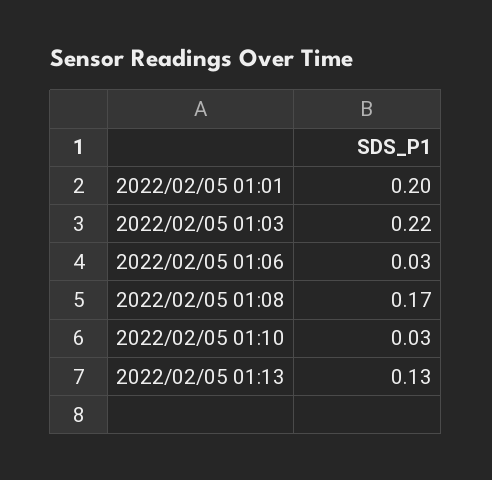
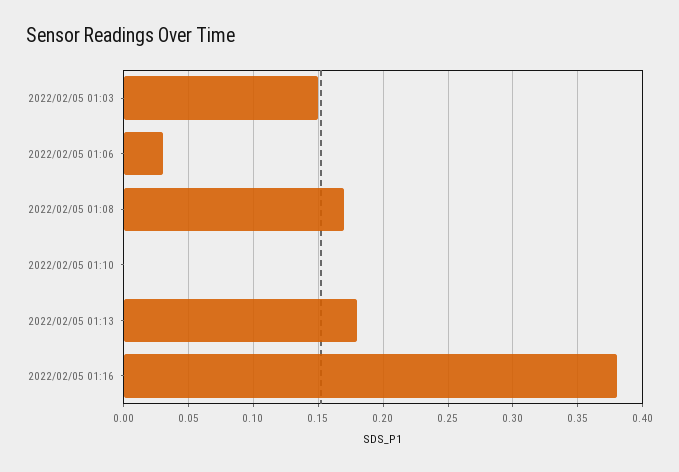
2022/02/05 01:01: 0.2 -> none
2022/02/05 01:03: 0.22 -> 0.15
2022/02/05 01:10: 0.03 -> 0
2022/02/05 01:13: 0.13 -> 0.18
2022/02/05 01:16: none -> 0.38

